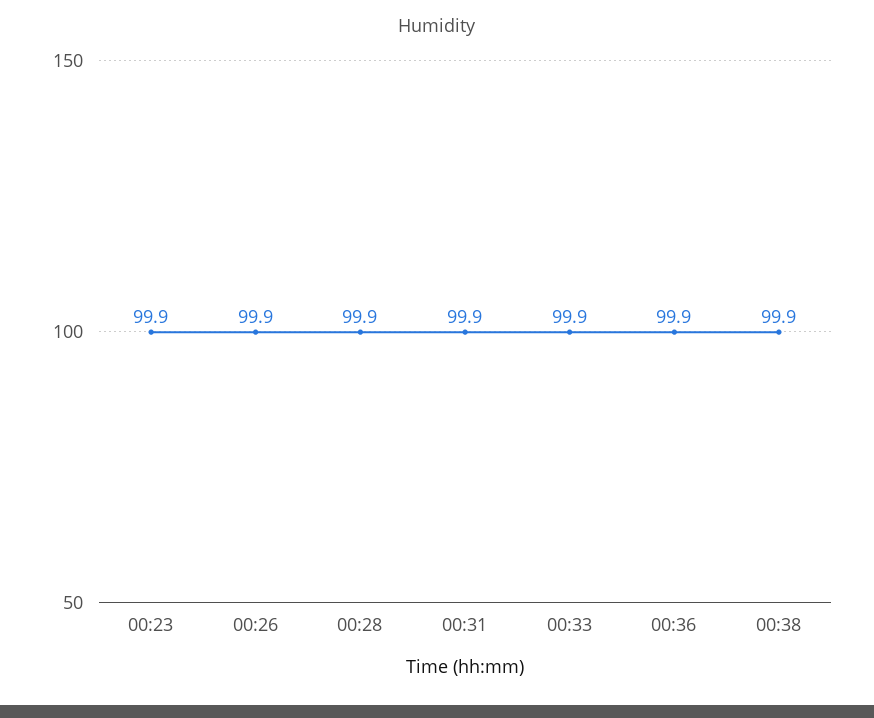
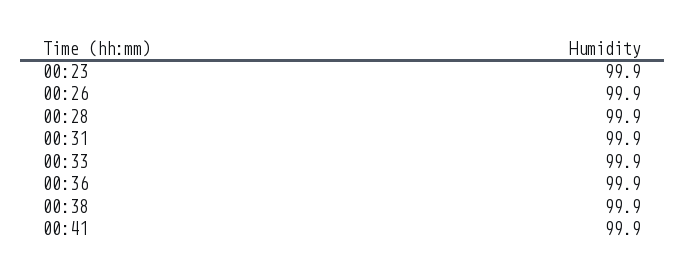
00:41: none -> 99.9

